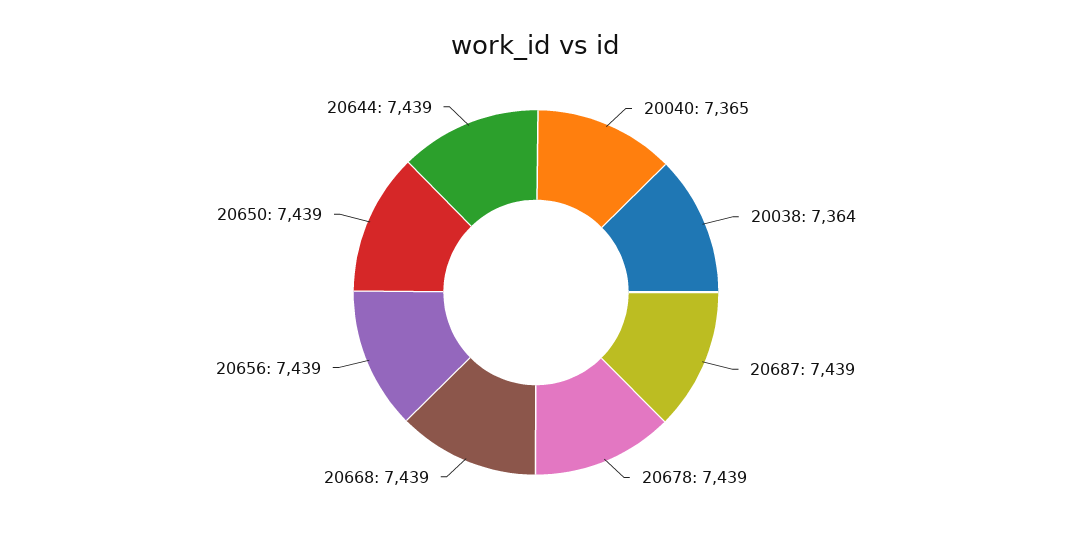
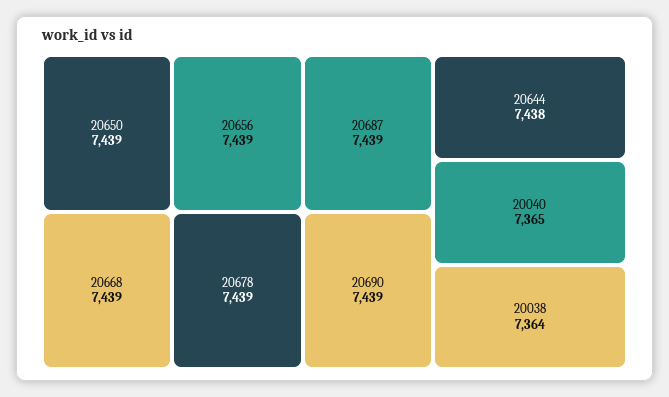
20644: 7439 -> 7438
20690: none -> 7439

